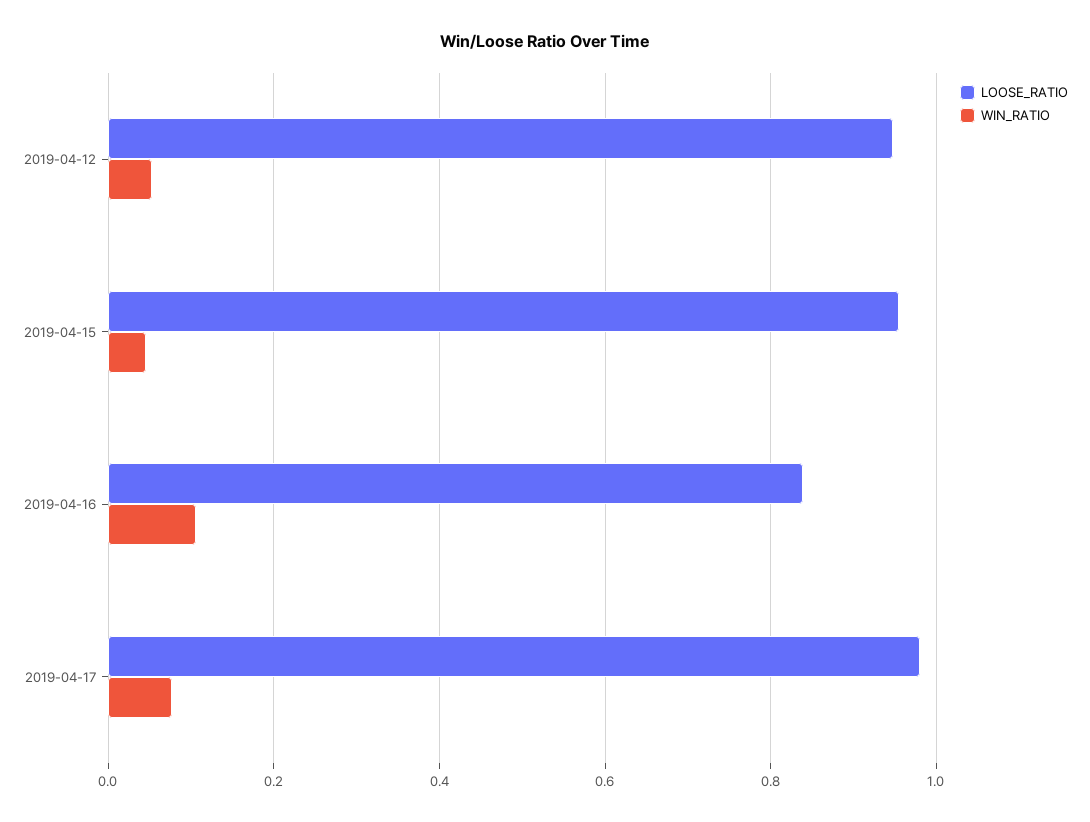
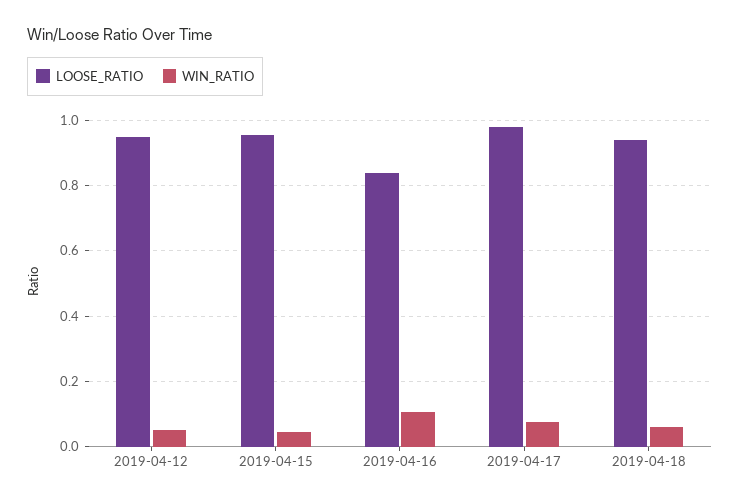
LOOSE_RATIO, 2019-04-18: none -> 0.94
WIN_RATIO, 2019-04-18: none -> 0.06

